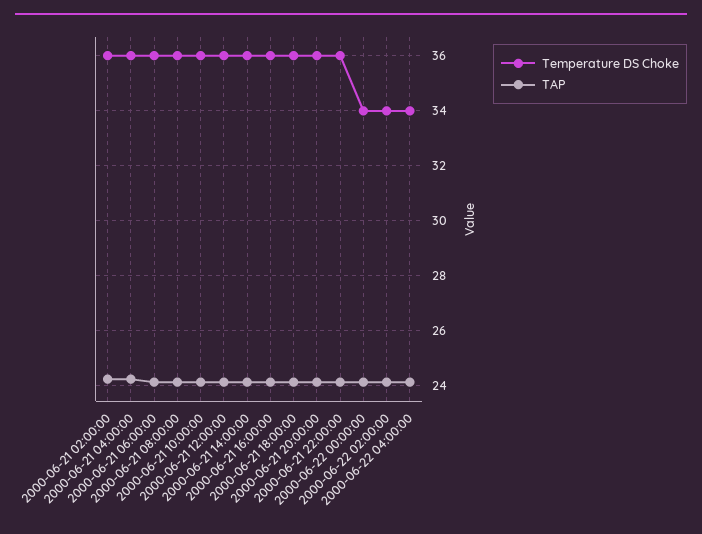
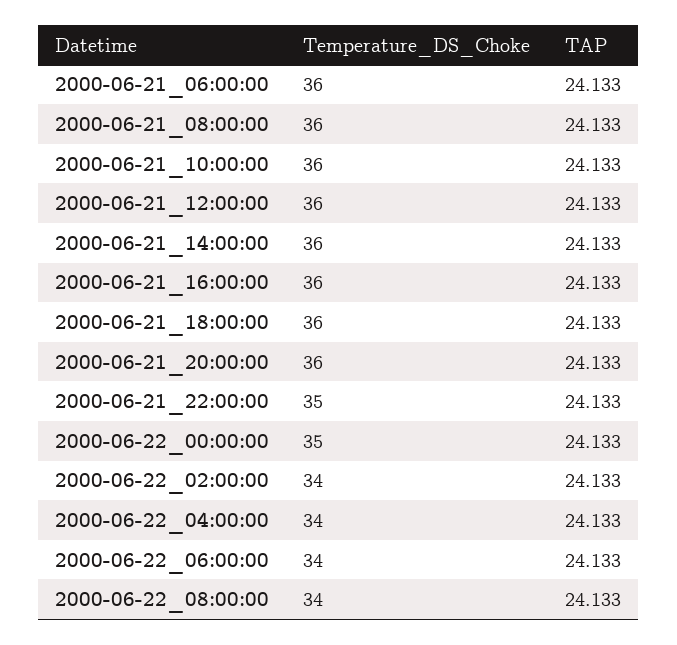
Temperature DS Choke, 2000-06-21 02:00:00: 36 -> none
TAP, 2000-06-21 02:00:00: 24.25 -> none
Temperature DS Choke, 2000-06-21 04:00:00: 36 -> none
TAP, 2000-06-21 04:00:00: 24.25 -> none
Temperature DS Choke, 2000-06-21 22:00:00: 36 -> 35
Temperature DS Choke, 2000-06-22 00:00:00: 34 -> 35
Temperature DS Choke, 2000-06-22_06:00:00: none -> 34
TAP, 2000-06-22_06:00:00: none -> 24.133
Temperature DS Choke, 2000-06-22_08:00:00: none -> 34
TAP, 2000-06-22_08:00:00: none -> 24.133

